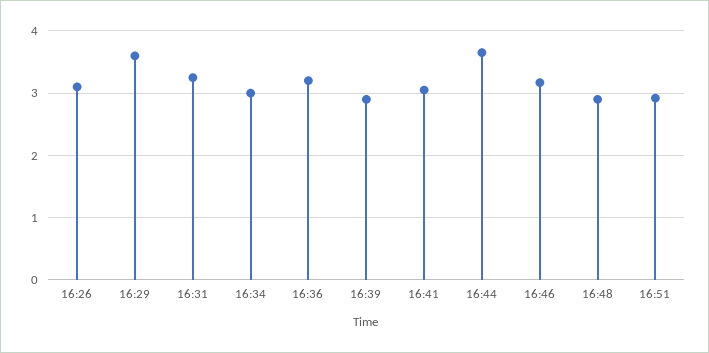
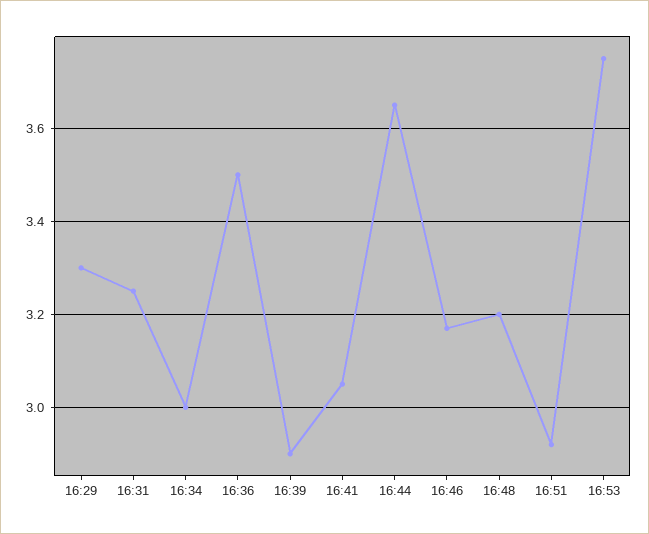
16:26: 3.1 -> none
16:29: 3.6 -> 3.3
16:36: 3.2 -> 3.5
16:48: 2.9 -> 3.2
16:53: none -> 3.75

